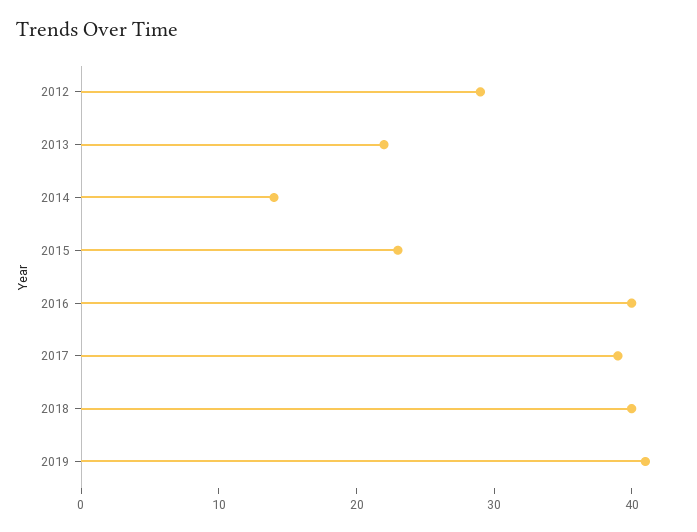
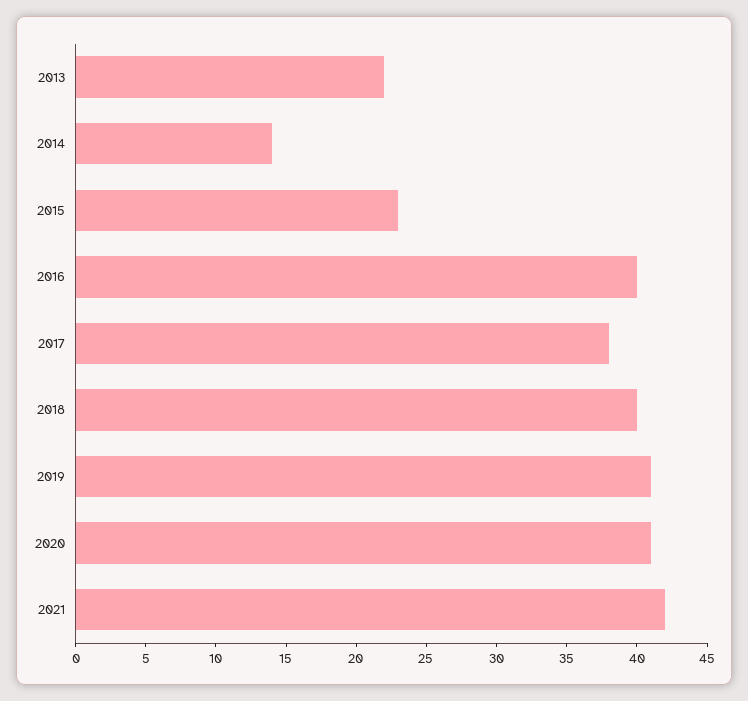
2012: 29 -> none
2017: 39 -> 38
2020: none -> 41
2021: none -> 42

